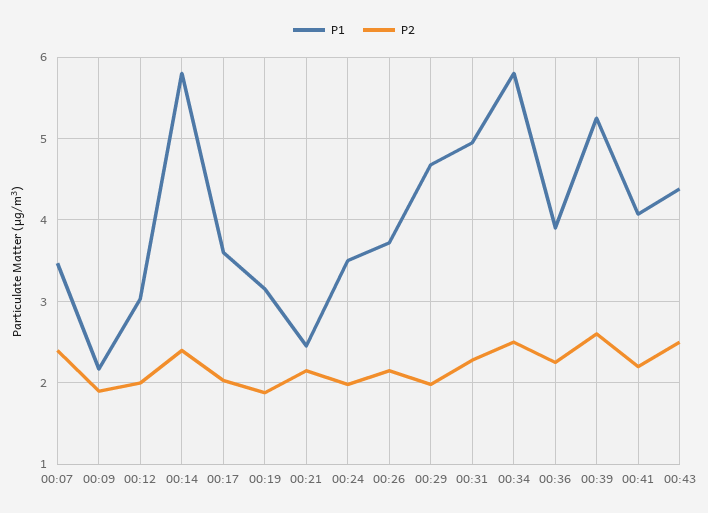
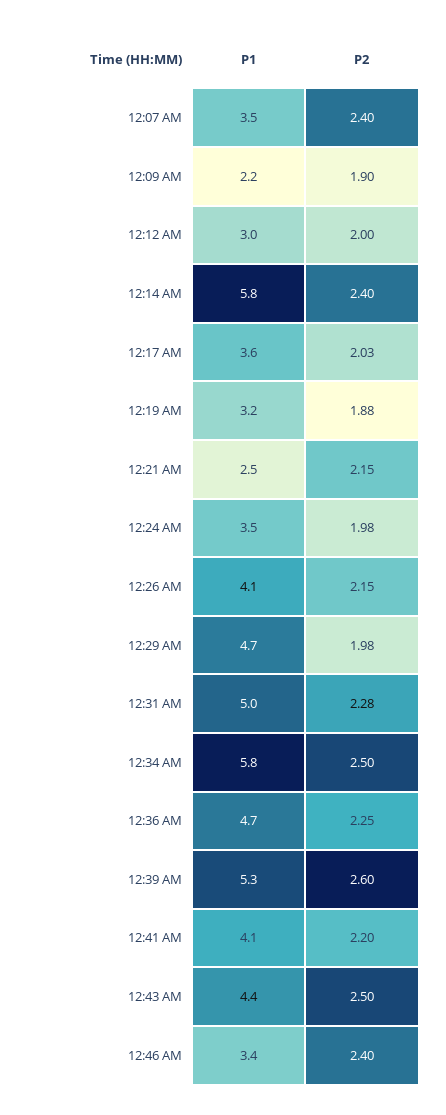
P1, 00:26: 3.7 -> 4.1
P1, 00:36: 3.9 -> 4.7
P1, 12:46 AM: none -> 3.4
P2, 12:46 AM: none -> 2.4

